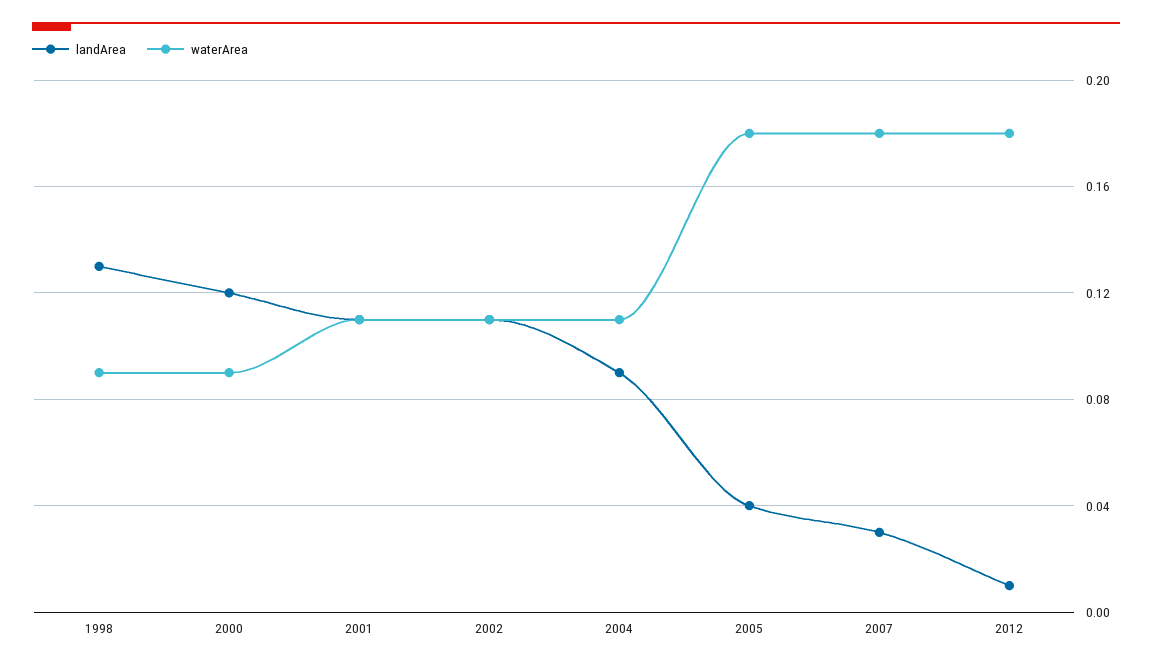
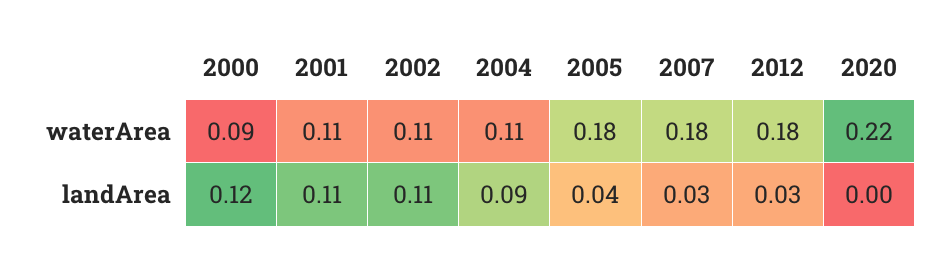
landArea, 1998: 0.13 -> none
waterArea, 1998: 0.09 -> none
landArea, 2012: 0.01 -> 0.03
waterArea, 2020: none -> 0.22
landArea, 2020: none -> 0

